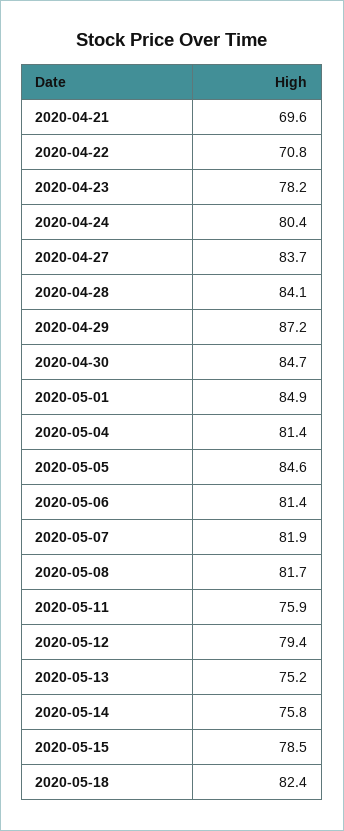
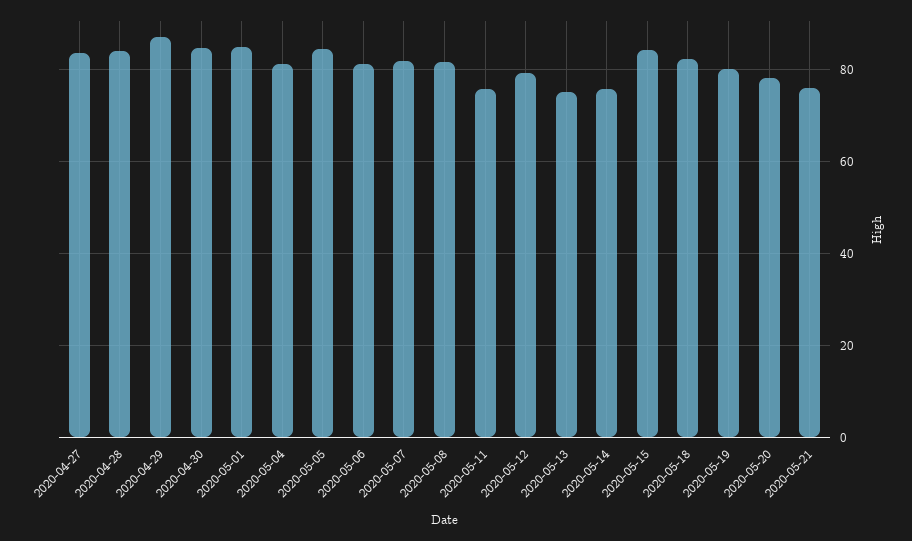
2020-04-21: 69.6 -> none
2020-04-22: 70.8 -> none
2020-04-23: 78.2 -> none
2020-04-24: 80.4 -> none
2020-05-15: 78.5 -> 84
2020-05-19: none -> 80
2020-05-20: none -> 78
2020-05-21: none -> 76

